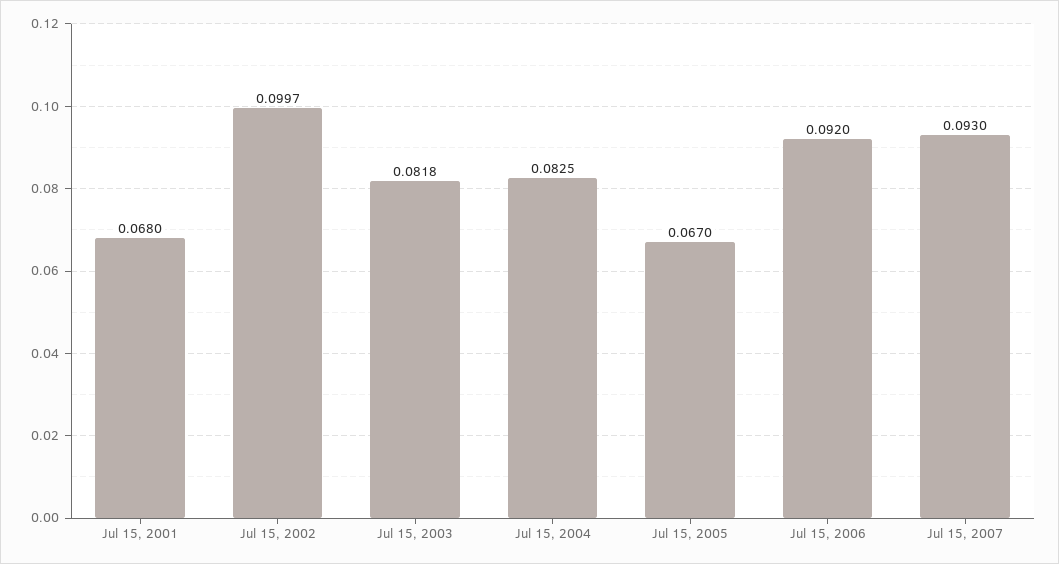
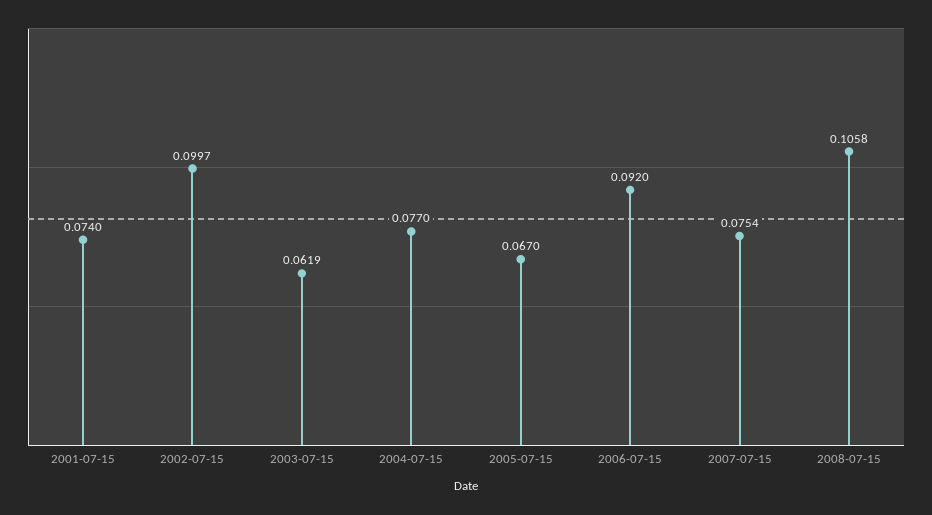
Jul 15, 2001: 0.068 -> 0.074
Jul 15, 2003: 0.0818 -> 0.0619
Jul 15, 2004: 0.0825 -> 0.077
Jul 15, 2007: 0.093 -> 0.0754
2008-07-15: none -> 0.1058

